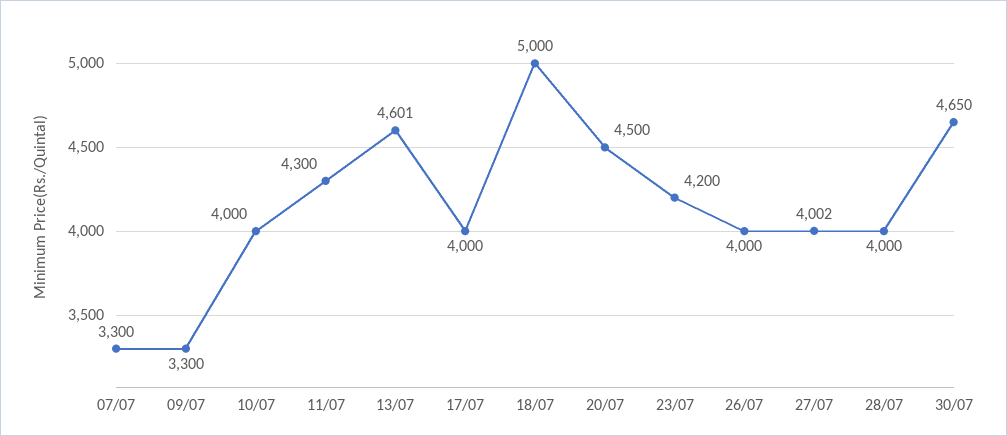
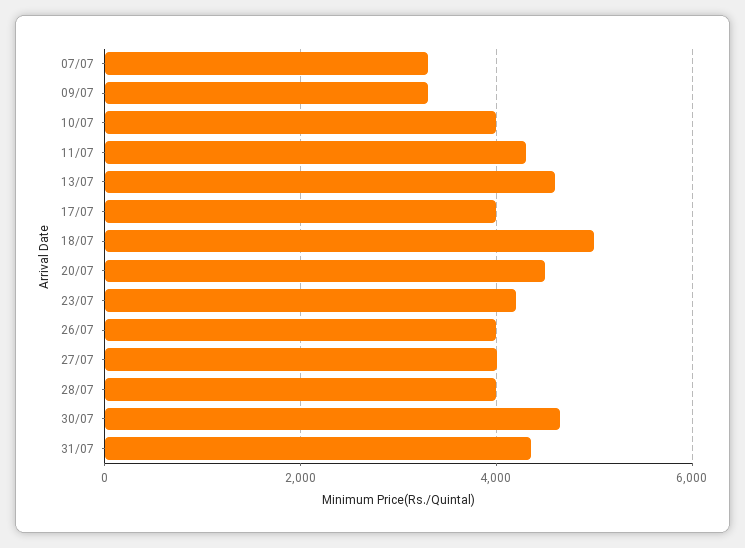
31/07: none -> 4400

